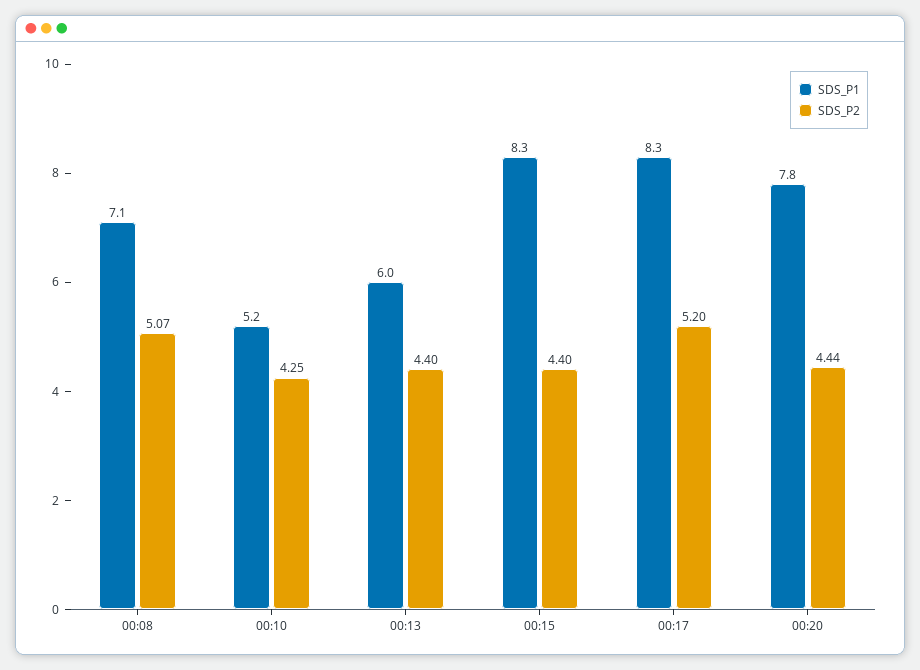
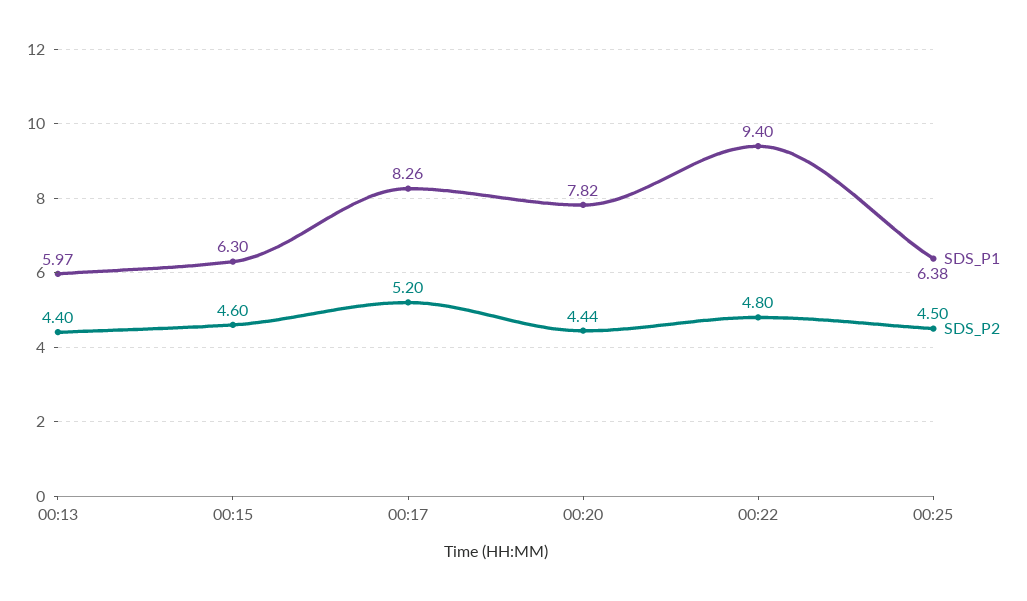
SDS_P1, 00:08: 7.1 -> none
SDS_P2, 00:08: 5.07 -> none
SDS_P1, 00:10: 5.2 -> none
SDS_P2, 00:10: 4.25 -> none
SDS_P1, 00:15: 8.3 -> 6.3
SDS_P2, 00:15: 4.4 -> 4.6
SDS_P1, 00:22: none -> 9.4
SDS_P2, 00:22: none -> 4.8
SDS_P1, 00:25: none -> 6.38
SDS_P2, 00:25: none -> 4.5

